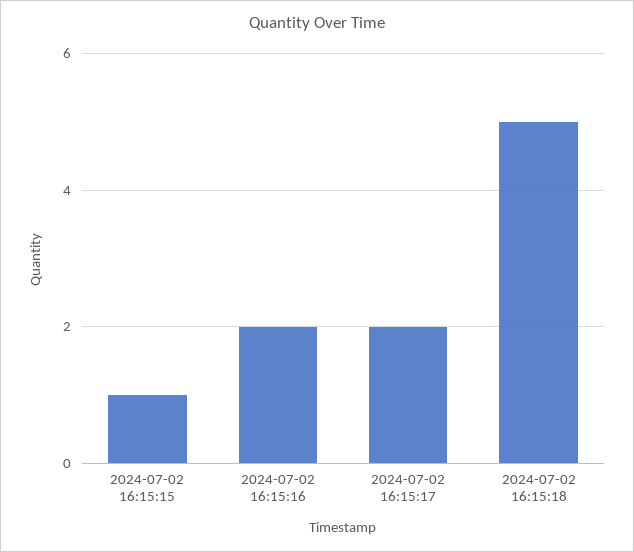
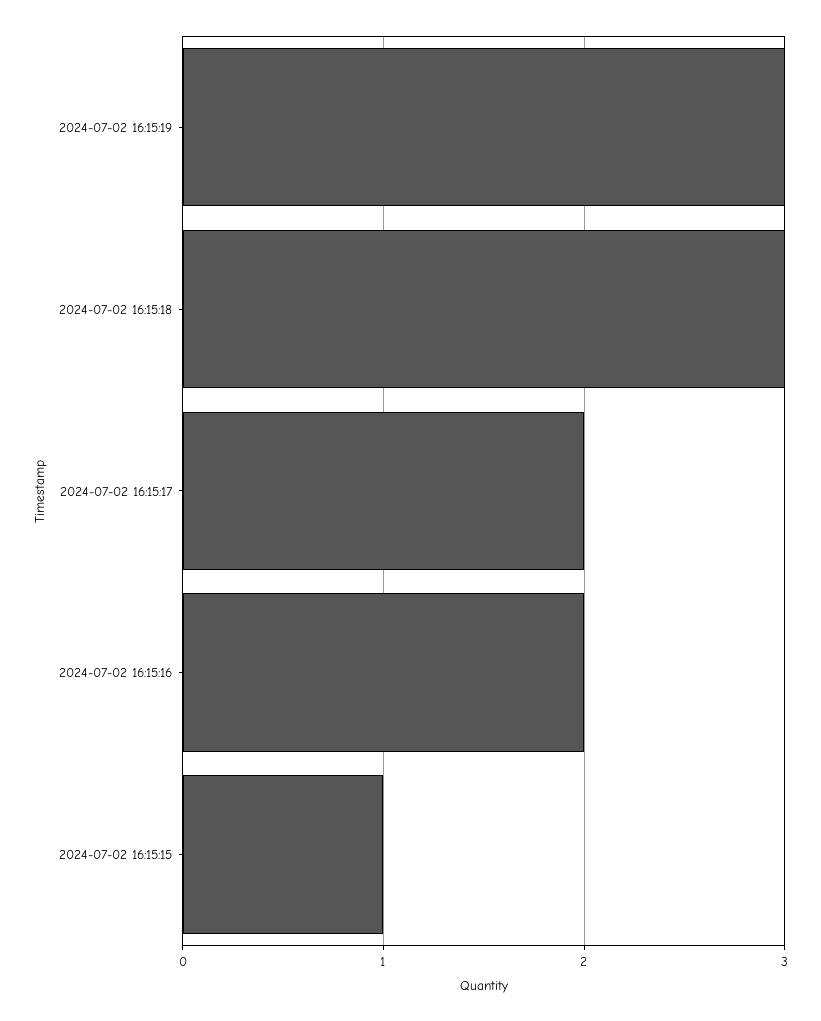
2024-07-02 16:15:18: 5 -> 3
2024-07-02 16:15:19: none -> 3

